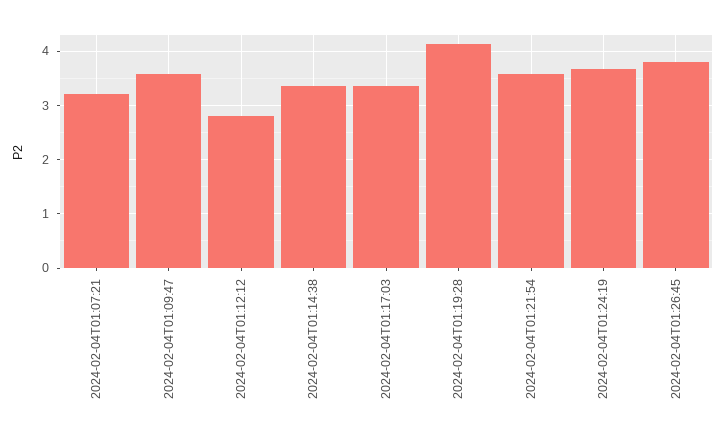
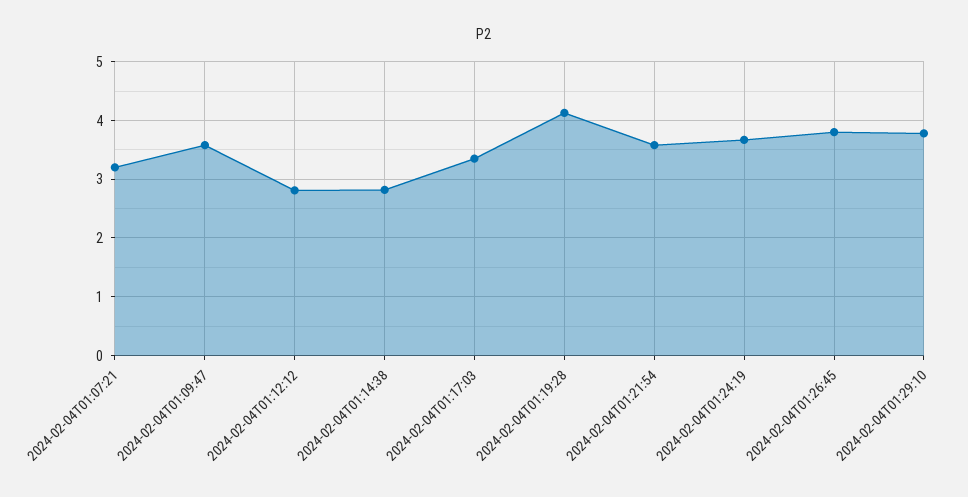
2024-02-04T01:14:38: 3.4 -> 2.8
2024-02-04T01:29:10: none -> 3.8

